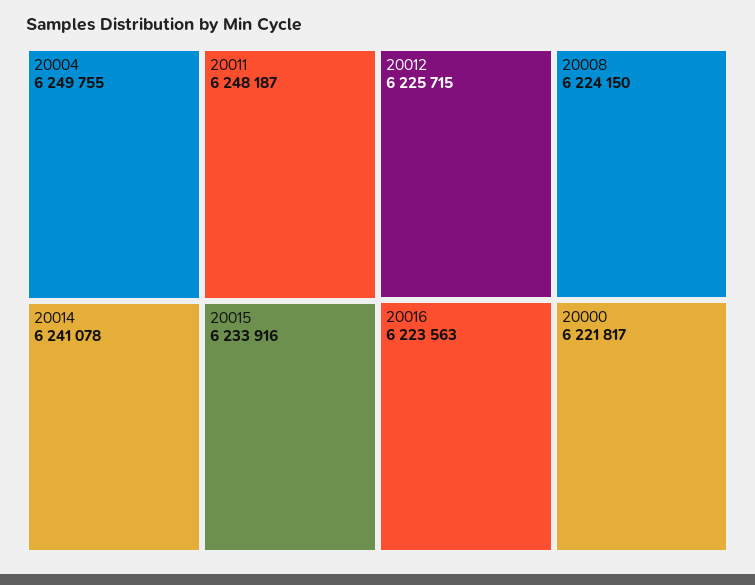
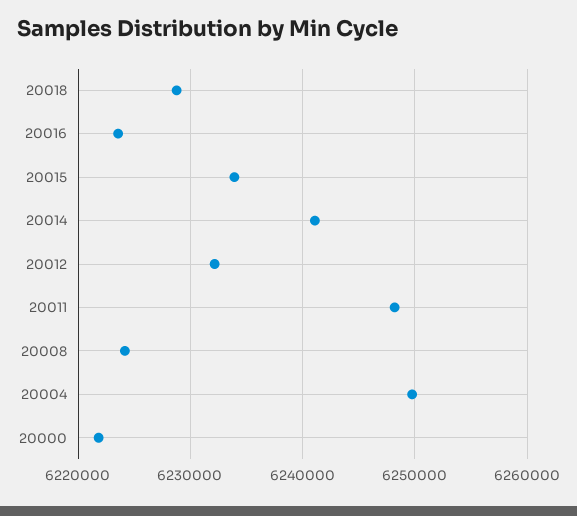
20012: 6225715 -> 6232000
20018: none -> 6229000

